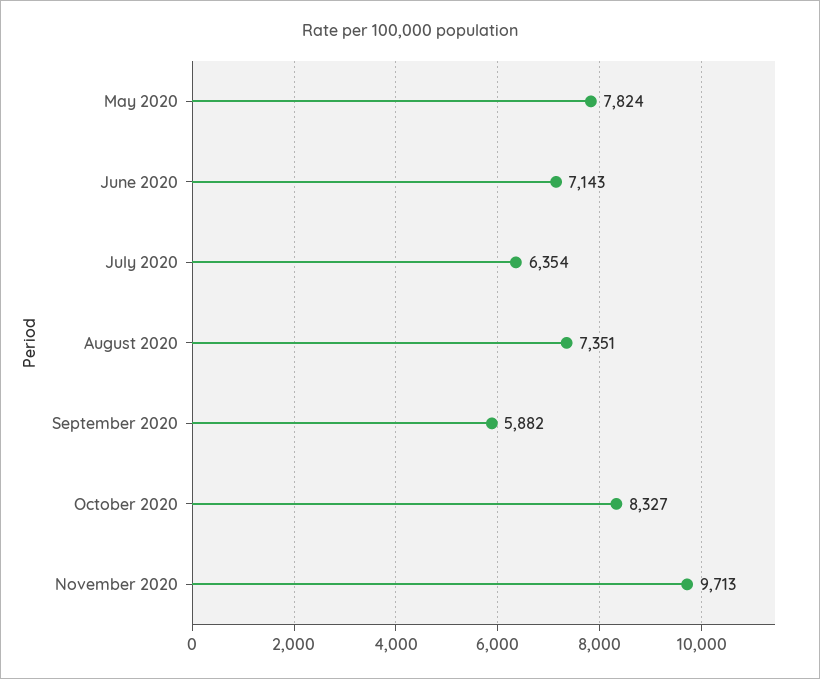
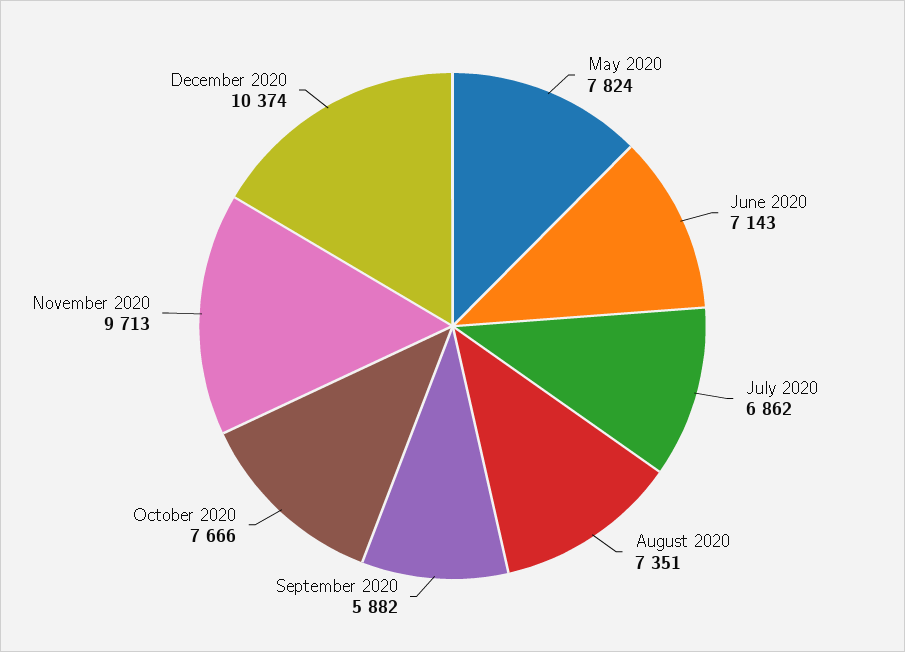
July 2020: 6354 -> 6862
October 2020: 8327 -> 7666
December 2020: none -> 10374

